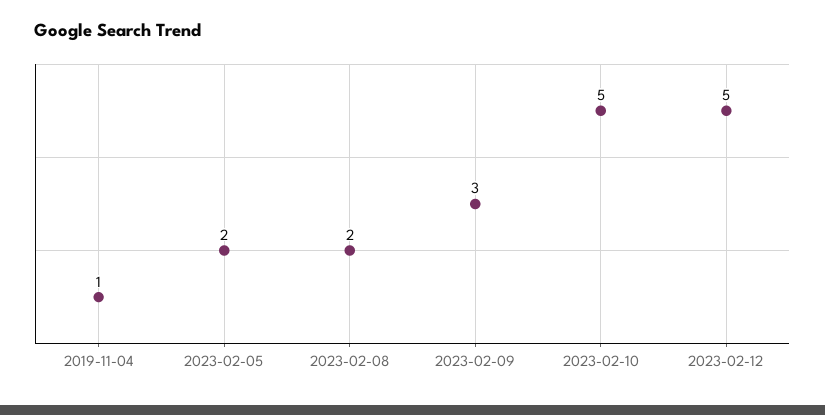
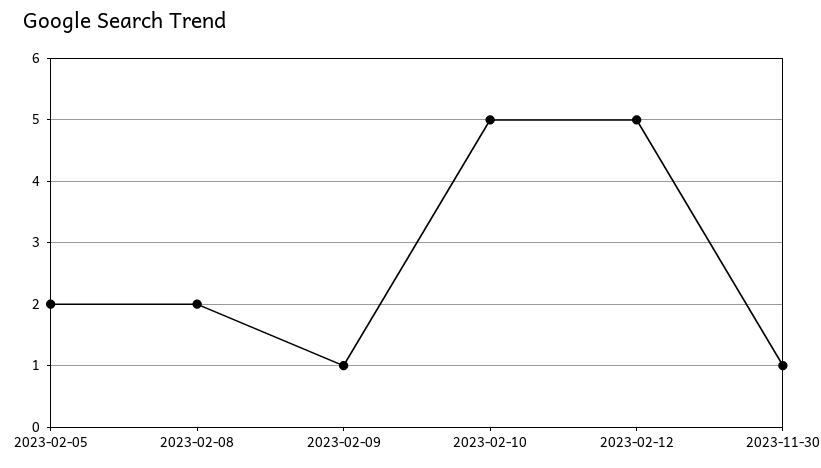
2019-11-04: 1 -> none
2023-02-09: 3 -> 1
2023-11-30: none -> 1

